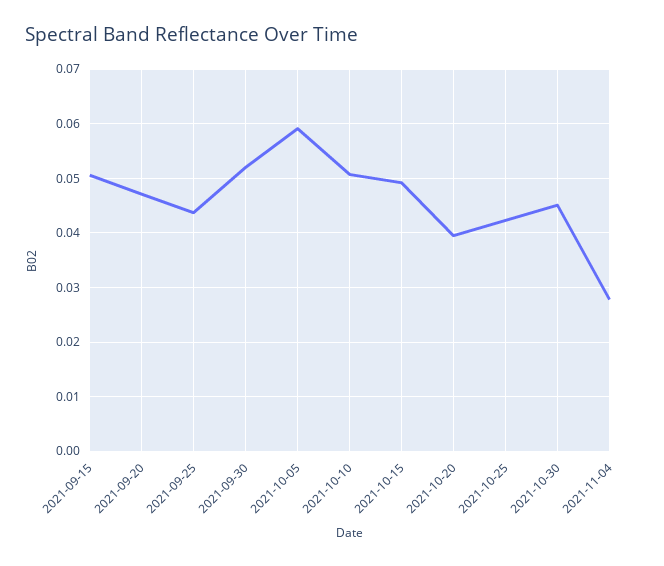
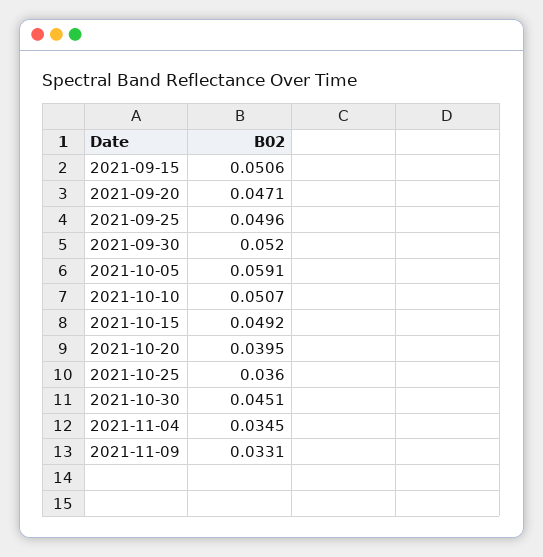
2021-09-25: 0.044 -> 0.0496
2021-10-25: 0.042 -> 0.036
2021-11-04: 0.028 -> 0.0345
2021-11-09: none -> 0.0331

